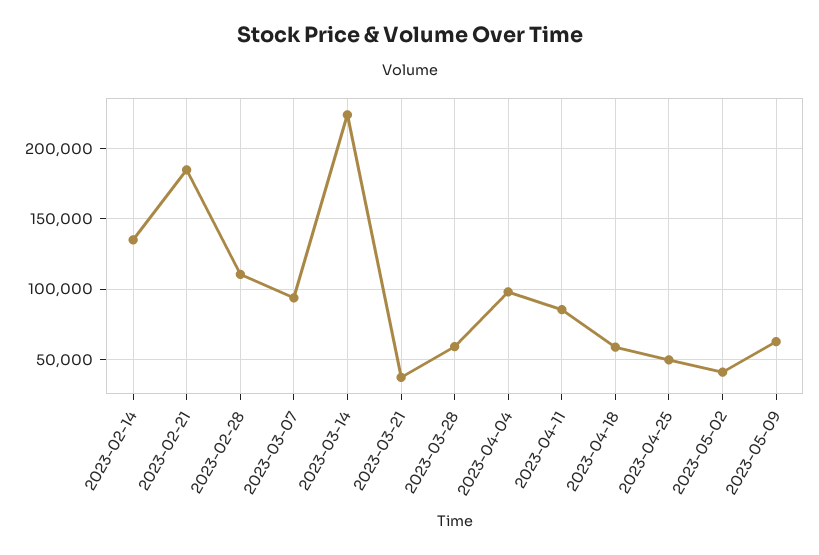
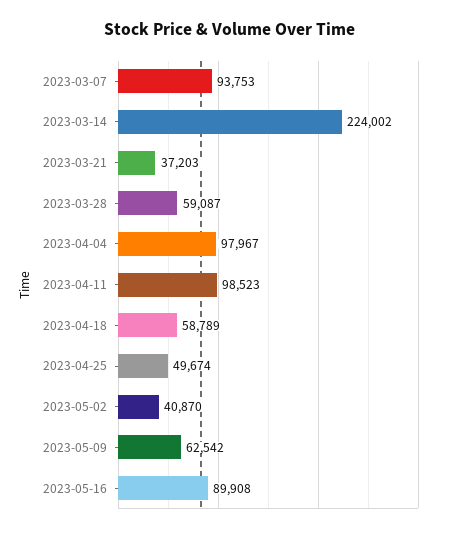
2023-02-14: 135000 -> none
2023-02-21: 185000 -> none
2023-02-28: 110000 -> none
2023-04-11: 85000 -> 98523
2023-05-16: none -> 89908

